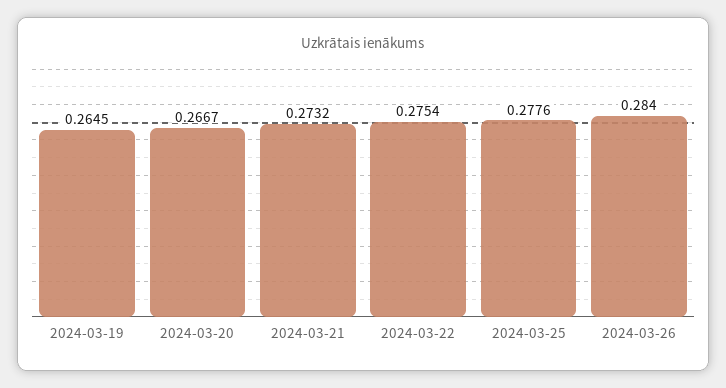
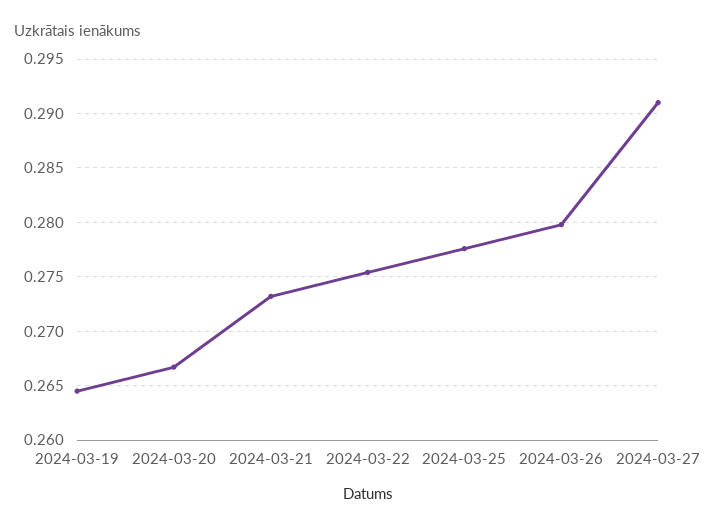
2024-03-26: 0.284 -> 0.28
2024-03-27: none -> 0.291

